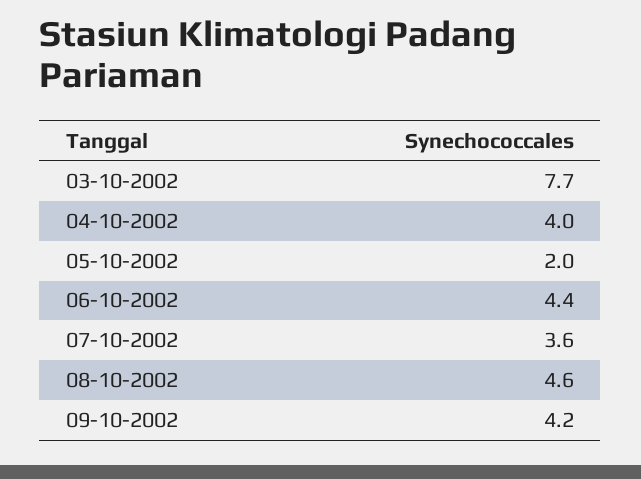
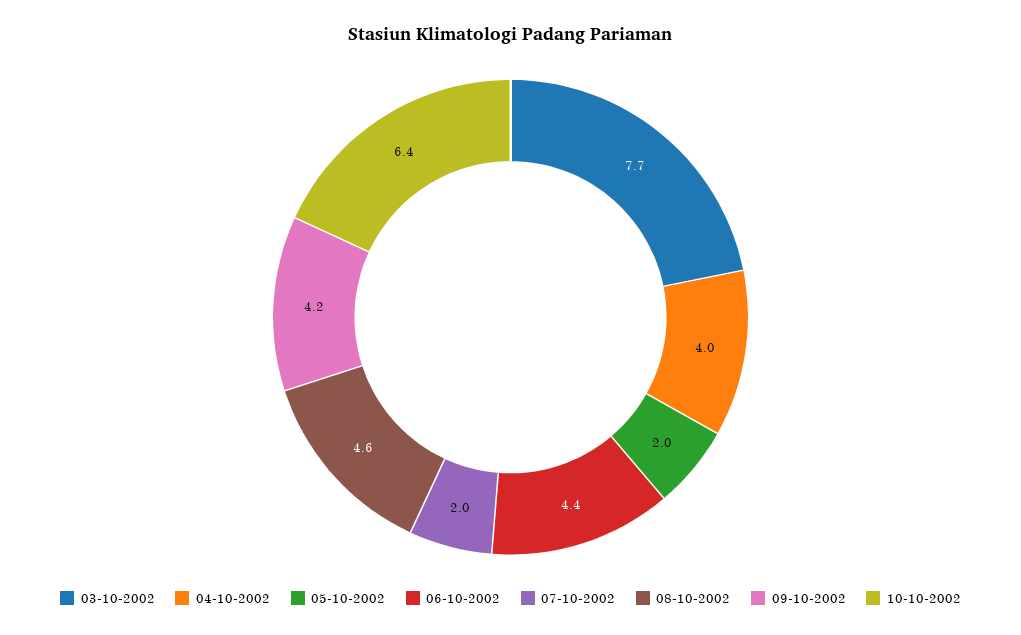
07-10-2002: 3.6 -> 2
10-10-2002: none -> 6.4

